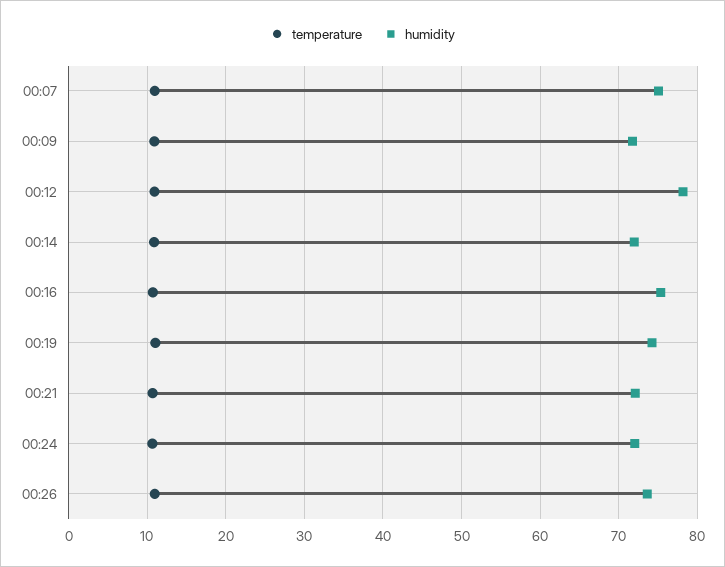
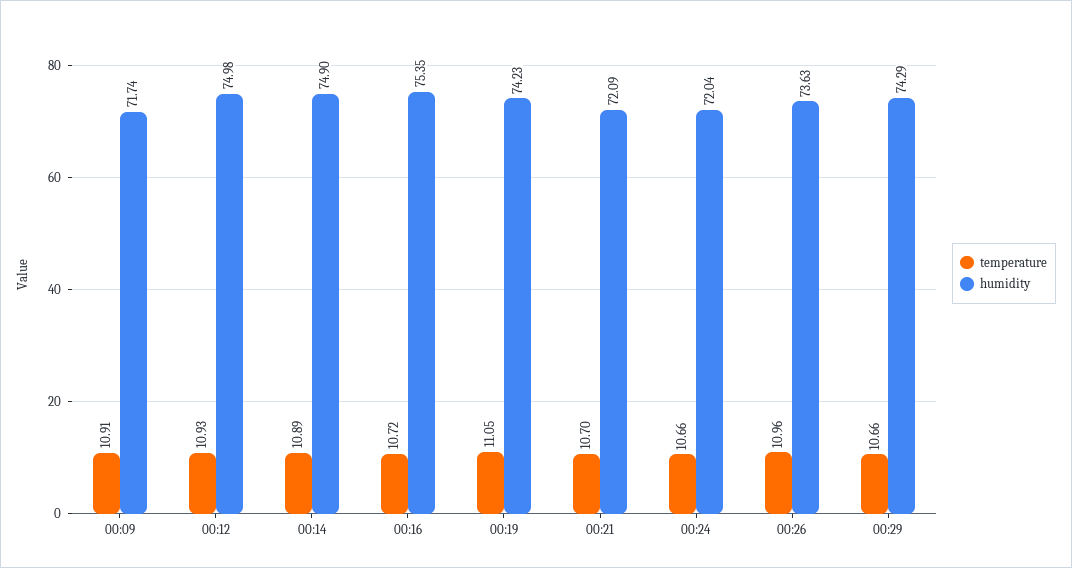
temperature, 00:07: 11 -> none
humidity, 00:07: 75 -> none
humidity, 00:12: 78 -> 74.98
humidity, 00:14: 72 -> 74.9
temperature, 00:29: none -> 10.66
humidity, 00:29: none -> 74.29

